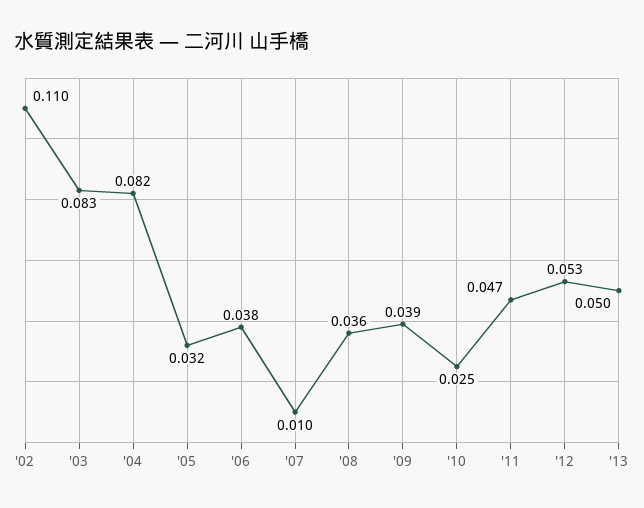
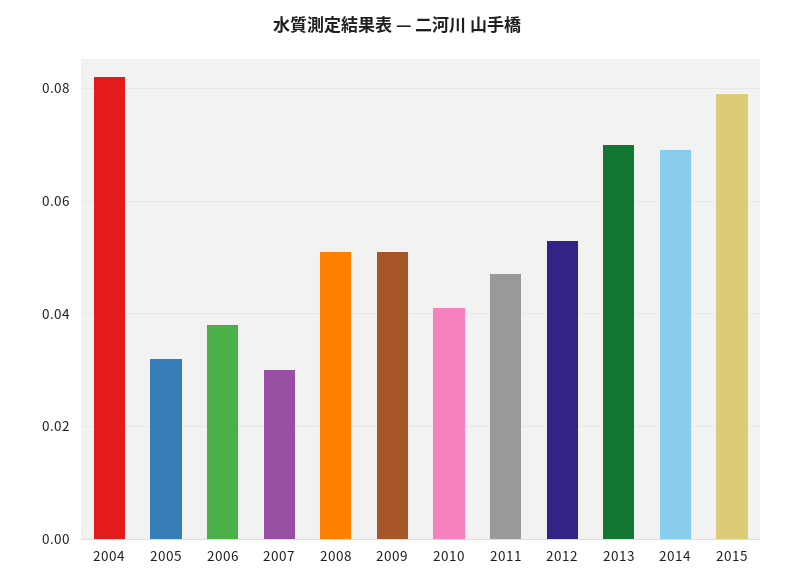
'02: 0.11 -> none
'03: 0.083 -> none
'07: 0.01 -> 0.03
'08: 0.036 -> 0.05
'09: 0.039 -> 0.05
'10: 0.025 -> 0.04
'13: 0.05 -> 0.07
2014: none -> 0.07
2015: none -> 0.08

